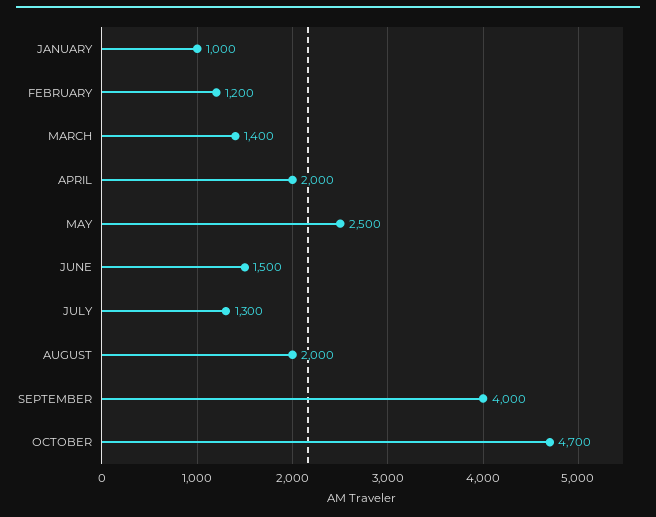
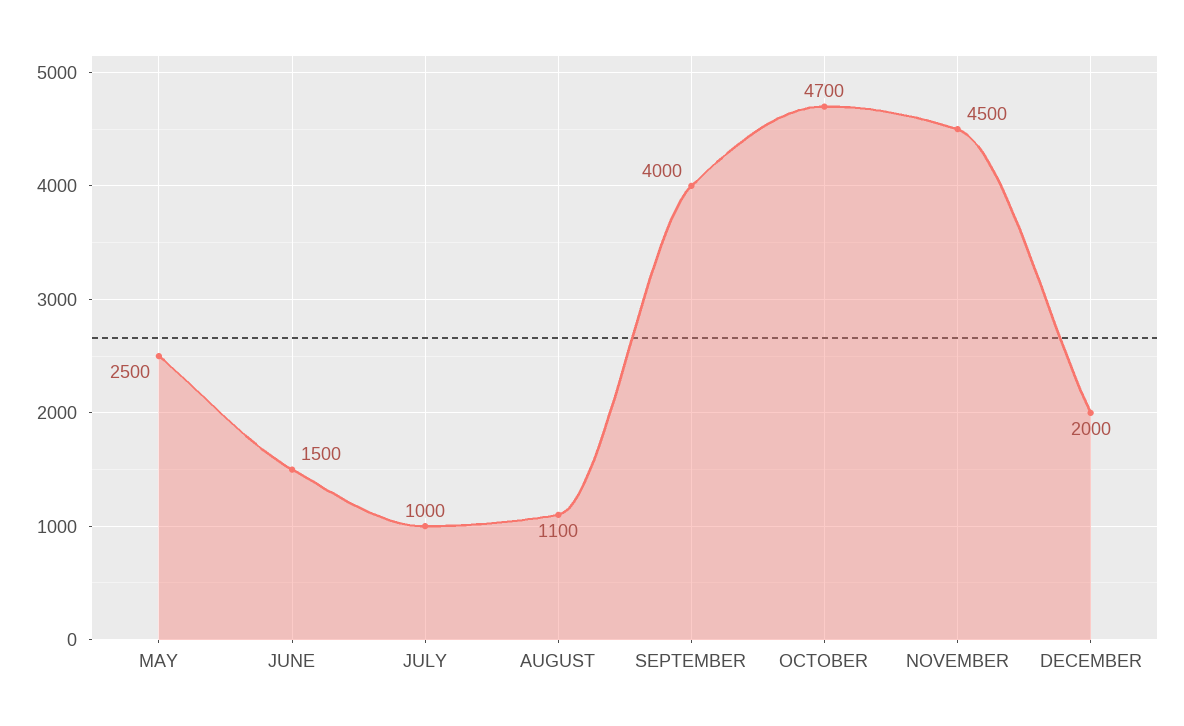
JANUARY: 1000 -> none
FEBRUARY: 1200 -> none
MARCH: 1400 -> none
APRIL: 2000 -> none
JULY: 1300 -> 1000
AUGUST: 2000 -> 1100
NOVEMBER: none -> 4500
DECEMBER: none -> 2000

